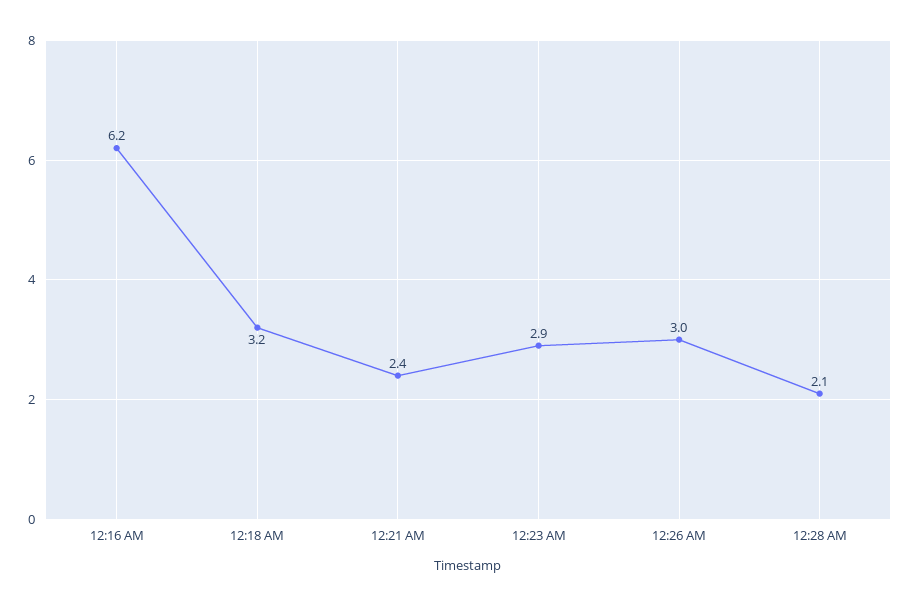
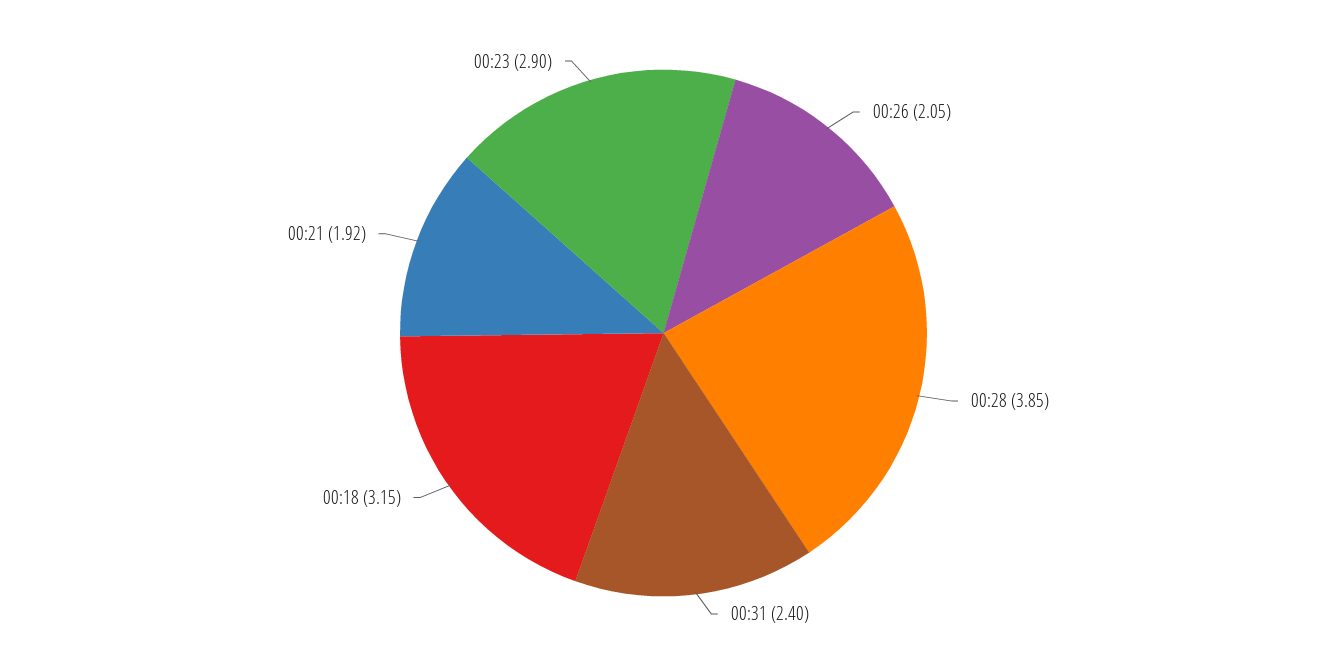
12:16 AM: 6.2 -> none
12:21 AM: 2.4 -> 1.92
12:26 AM: 3 -> 2.05
12:28 AM: 2.1 -> 3.85
00:31: none -> 2.4

